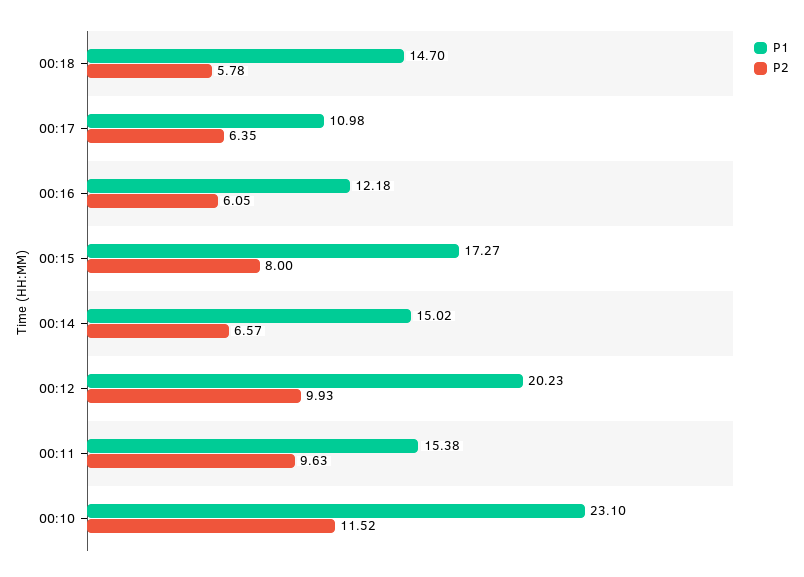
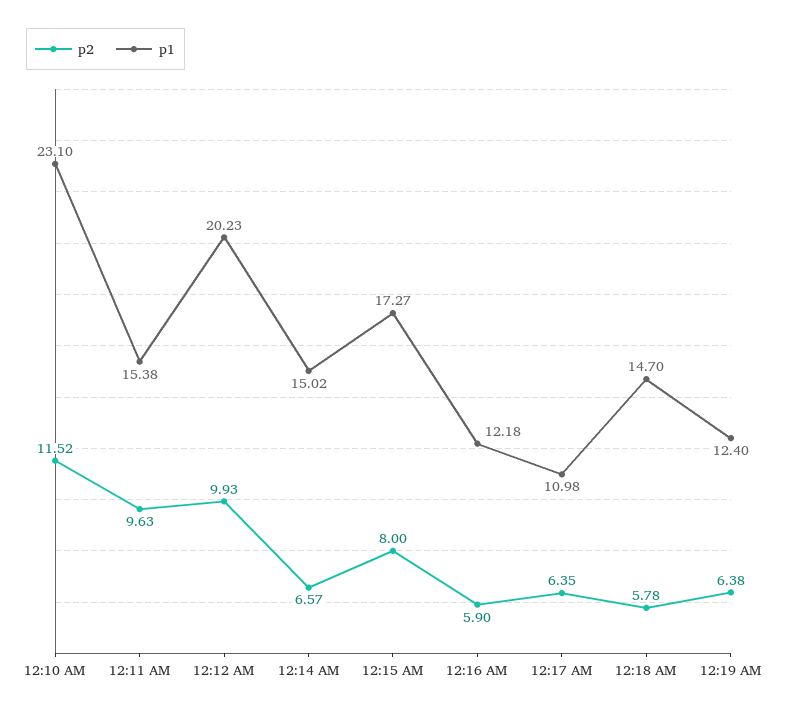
P2, 00:16: 6.05 -> 5.9
P2, 12:19 AM: none -> 6.38
P1, 12:19 AM: none -> 12.4

